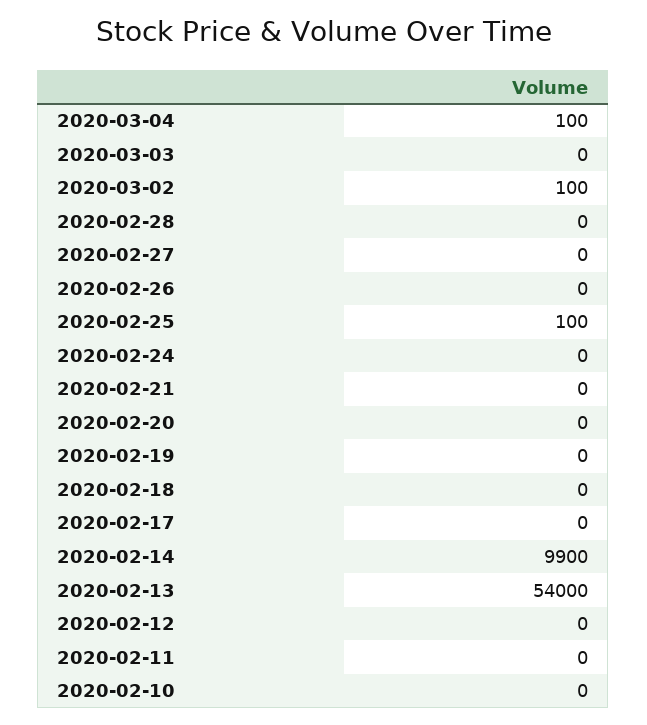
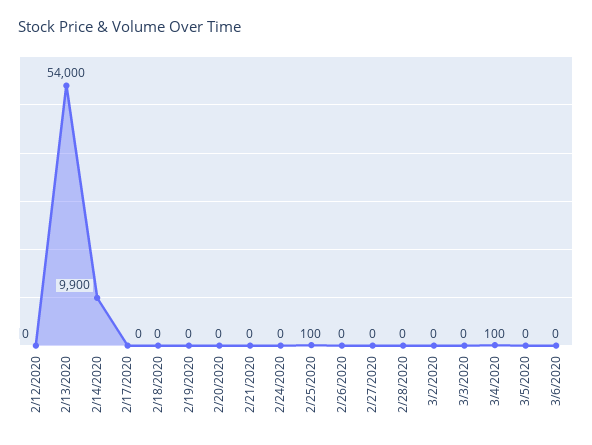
2020-03-02: 100 -> 0
2020-02-11: 0 -> none
2020-02-10: 0 -> none
3/5/2020: none -> 0
3/6/2020: none -> 0

